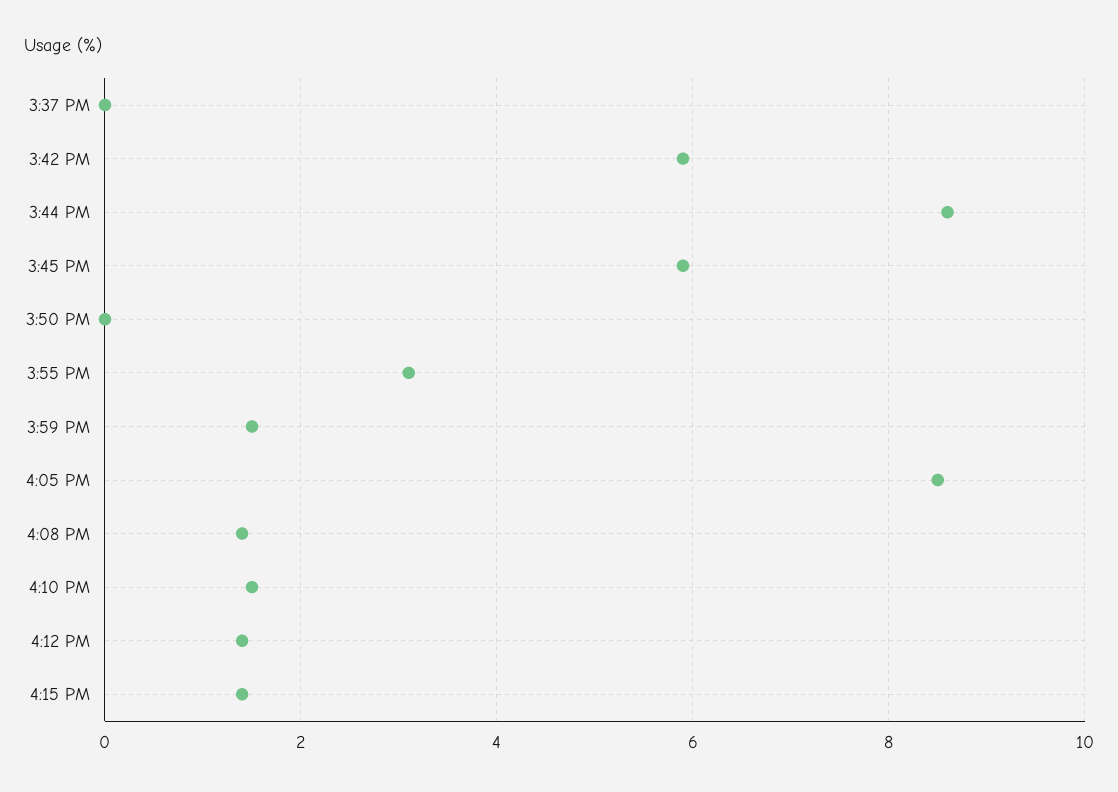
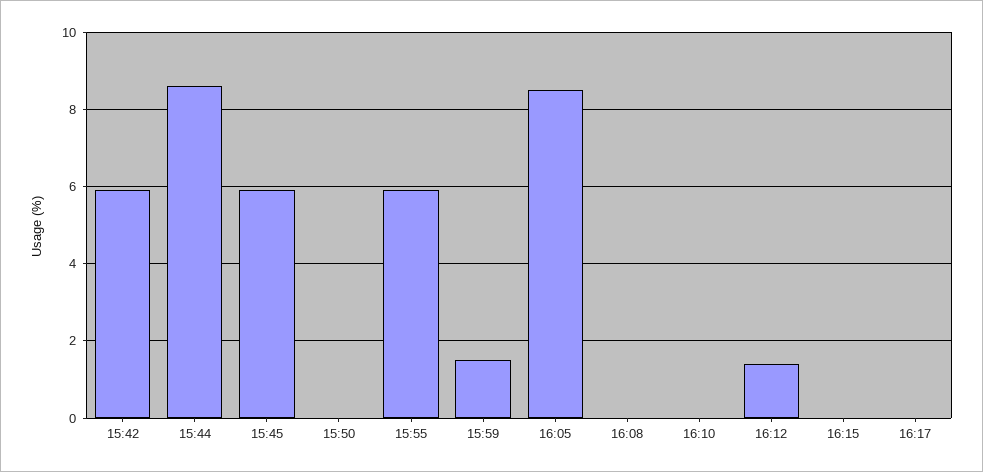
3:37 PM: 0 -> none
3:55 PM: 3 -> 6
4:08 PM: 1.5 -> 0
4:10 PM: 1.5 -> 0
4:15 PM: 1.5 -> 0
16:17: none -> 0

